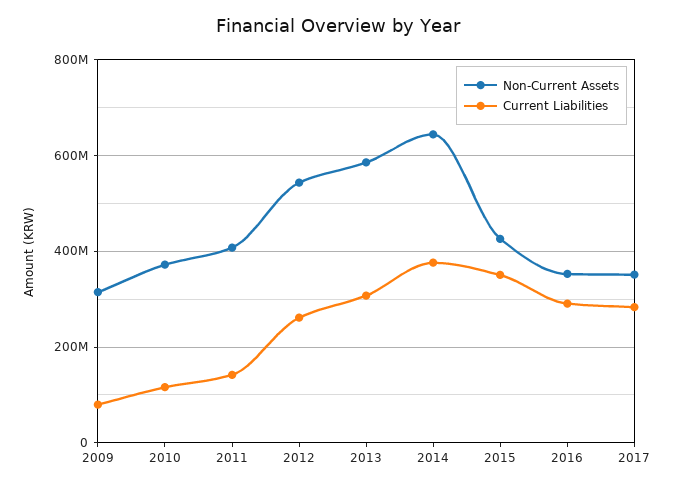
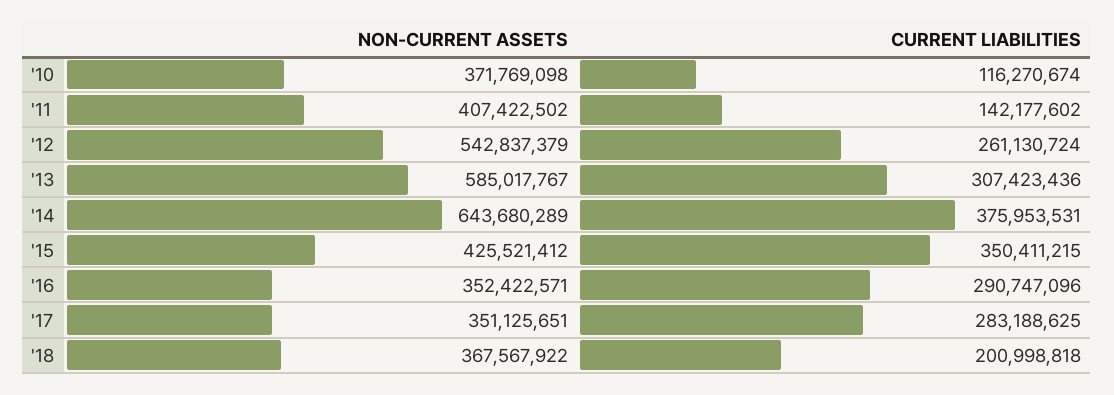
Non-Current Assets, 2009: 320000000 -> none
Current Liabilities, 2009: 80000000 -> none
Non-Current Assets, '18: none -> 367567922
Current Liabilities, '18: none -> 200998818

